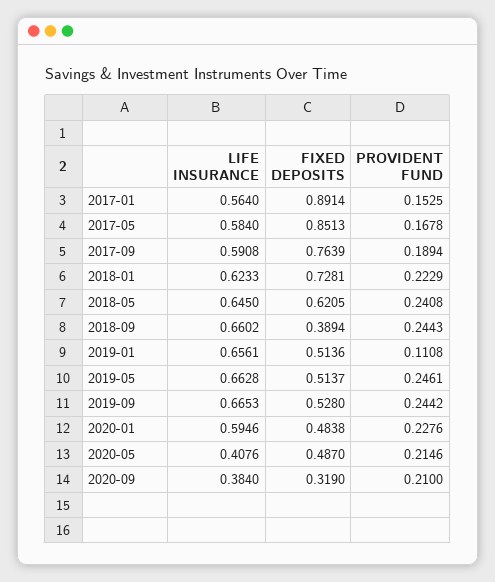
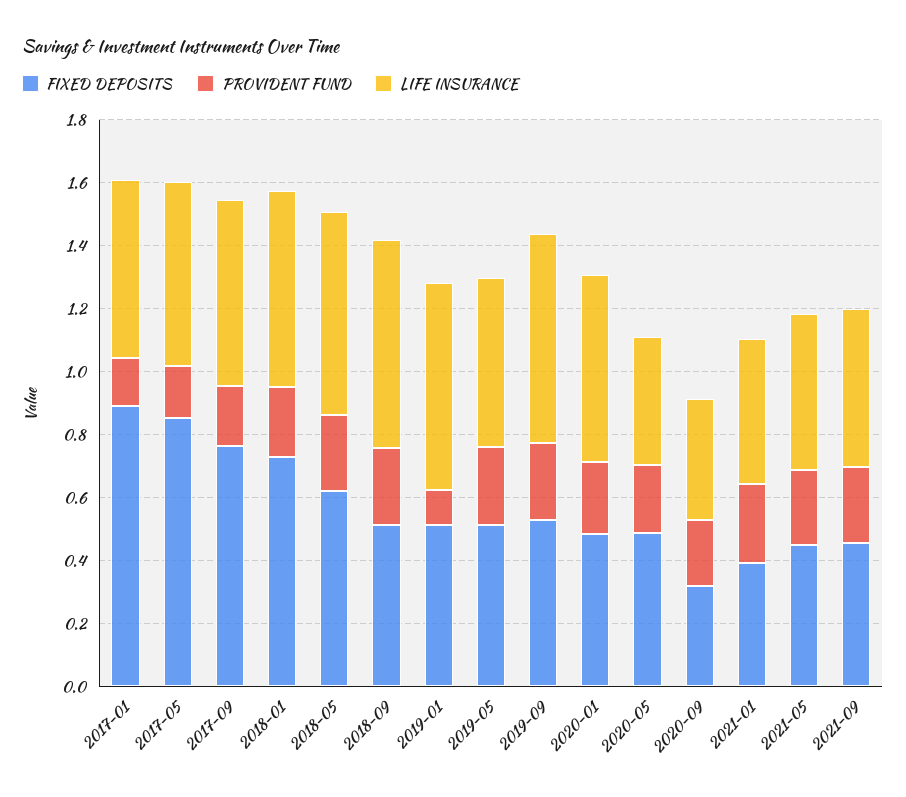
FIXED DEPOSITS, 2018-09: 0.3894 -> 0.5
LIFE INSURANCE, 2019-05: 0.6628 -> 0.55
FIXED DEPOSITS, 2021-01: none -> 0.4
PROVIDENT FUND, 2021-01: none -> 0.25
LIFE INSURANCE, 2021-01: none -> 0.45
FIXED DEPOSITS, 2021-05: none -> 0.45
PROVIDENT FUND, 2021-05: none -> 0.25
LIFE INSURANCE, 2021-05: none -> 0.5
FIXED DEPOSITS, 2021-09: none -> 0.45
PROVIDENT FUND, 2021-09: none -> 0.25
LIFE INSURANCE, 2021-09: none -> 0.5

